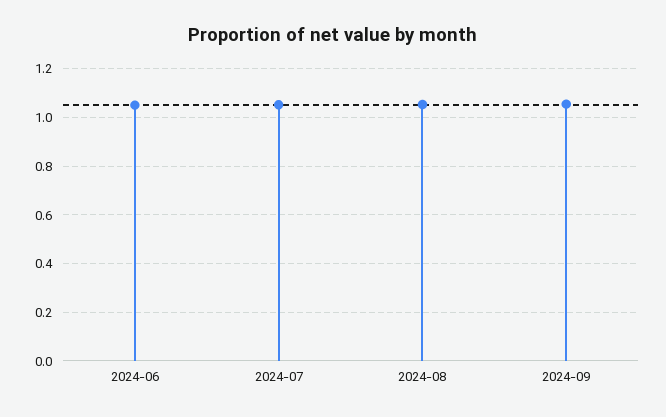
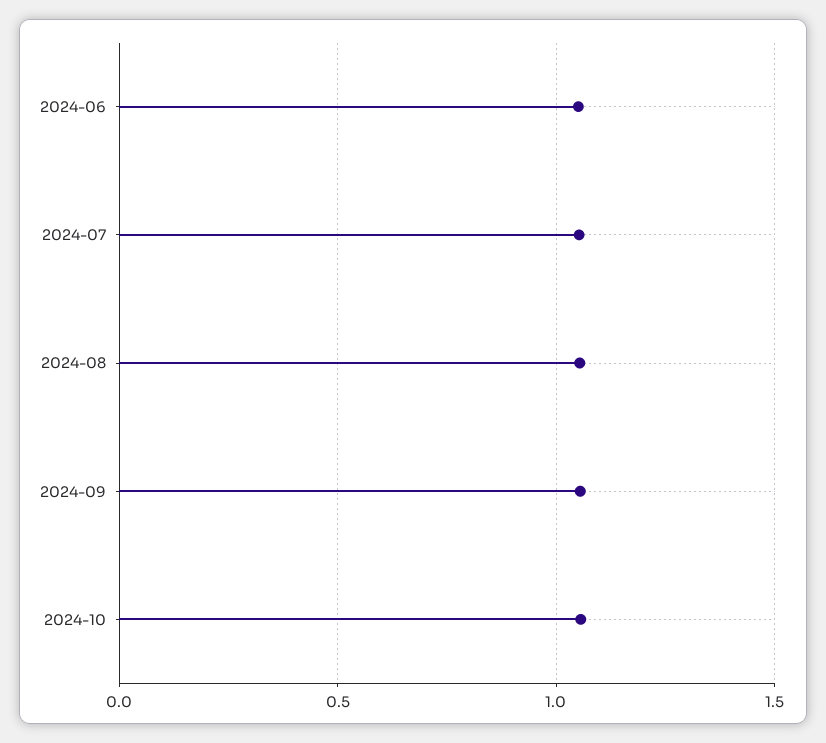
2024-10: none -> 1.05

